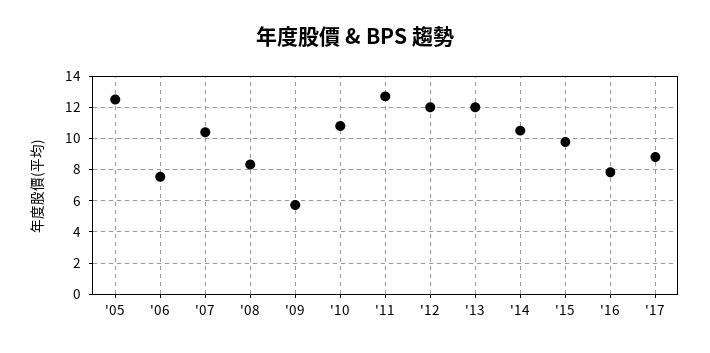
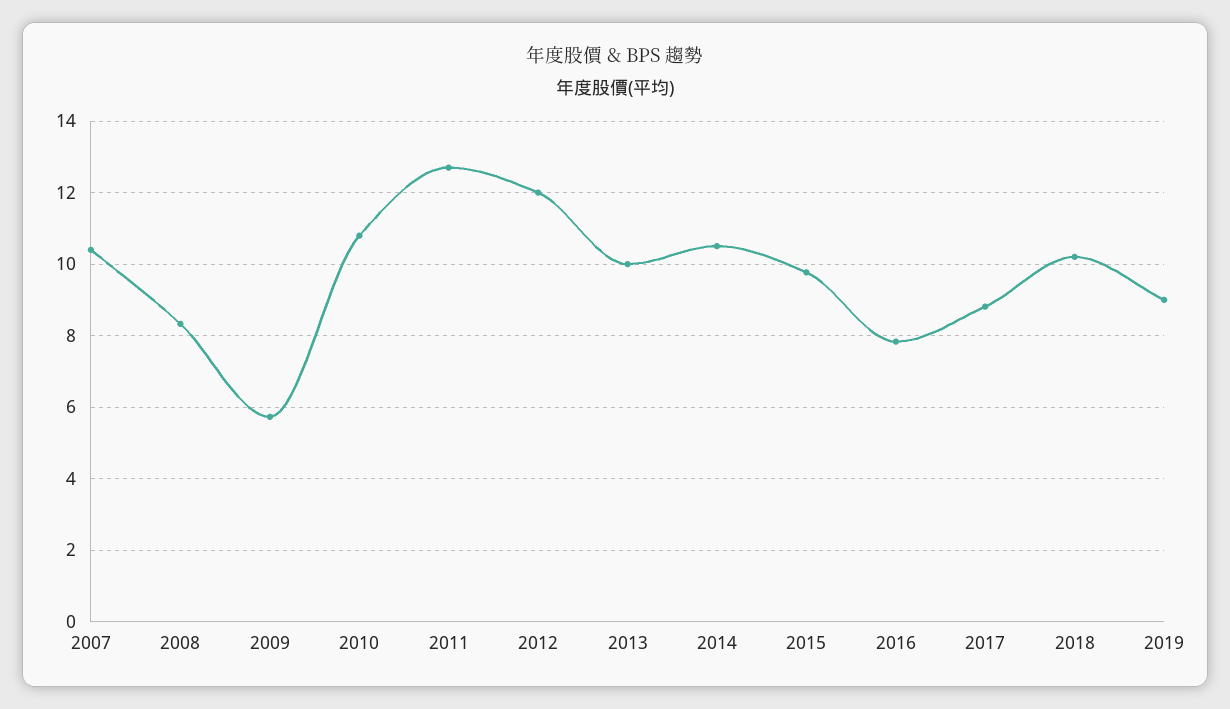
'05: 12.5 -> none
'06: 7.5 -> none
'13: 12 -> 10
2018: none -> 10.2
2019: none -> 9

